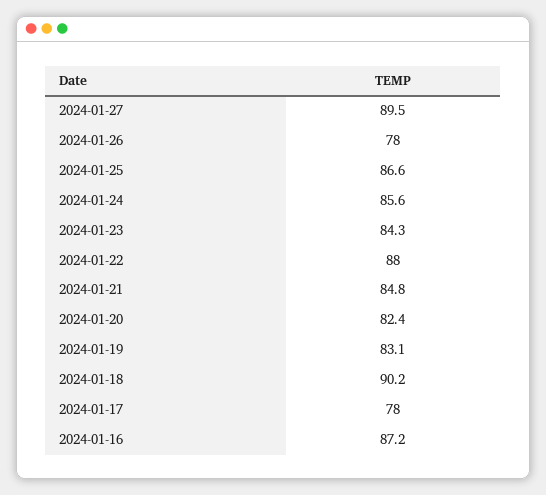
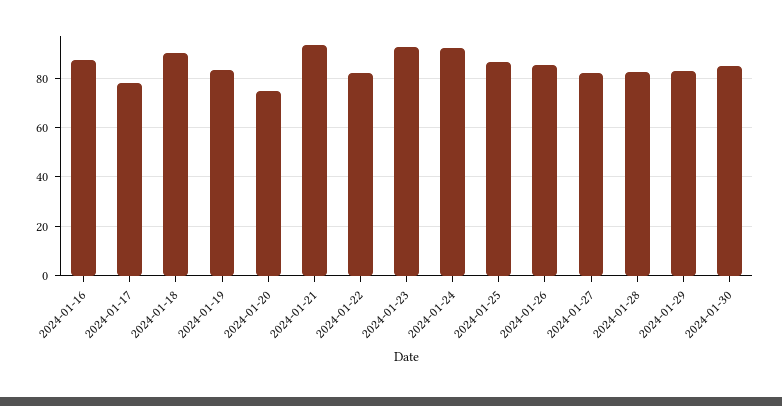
2024-01-27: 89.5 -> 82.5
2024-01-26: 78 -> 85
2024-01-24: 85.6 -> 92.5
2024-01-23: 84.3 -> 92.5
2024-01-22: 88 -> 82.5
2024-01-21: 84.8 -> 92.5
2024-01-20: 82.4 -> 75
2024-01-28: none -> 82.5
2024-01-29: none -> 82.5
2024-01-30: none -> 85

